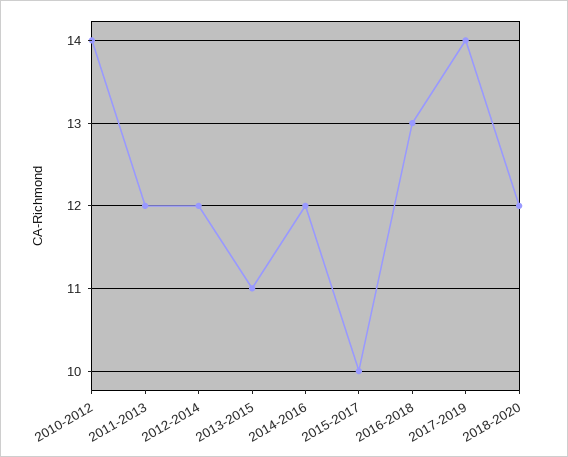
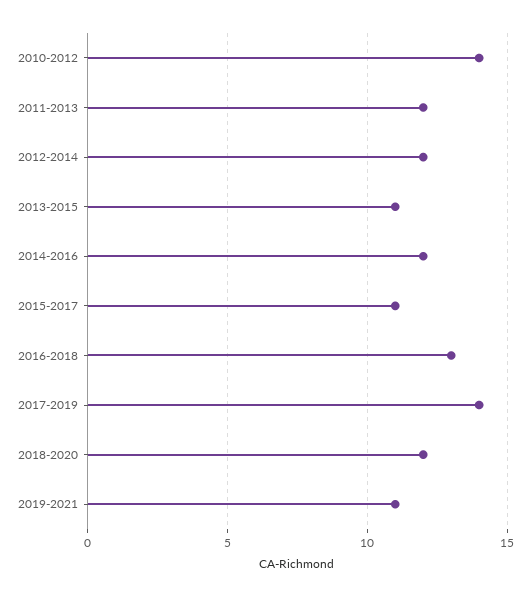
2015-2017: 10 -> 11
2019-2021: none -> 11

